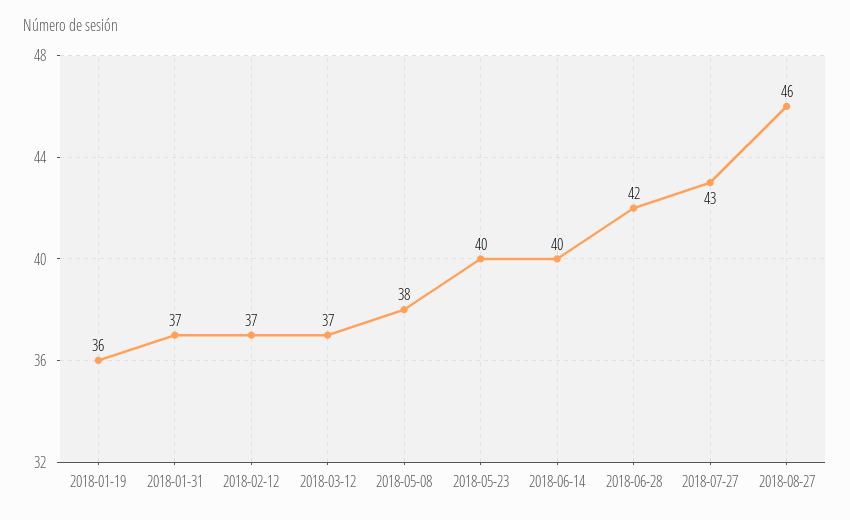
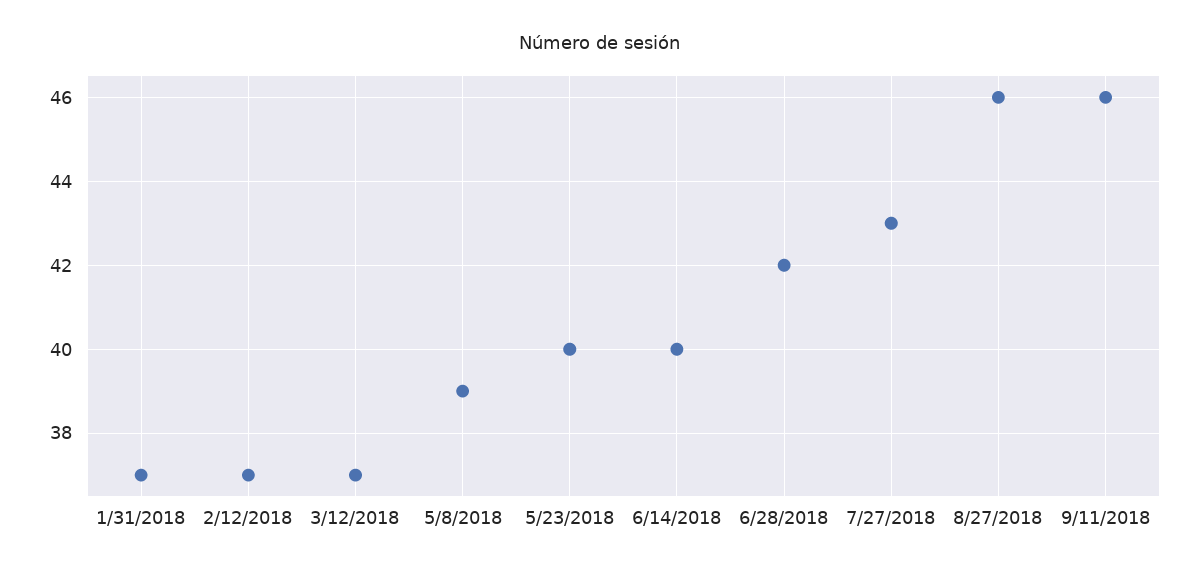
2018-01-19: 36 -> none
2018-05-08: 38 -> 39
9/11/2018: none -> 46

